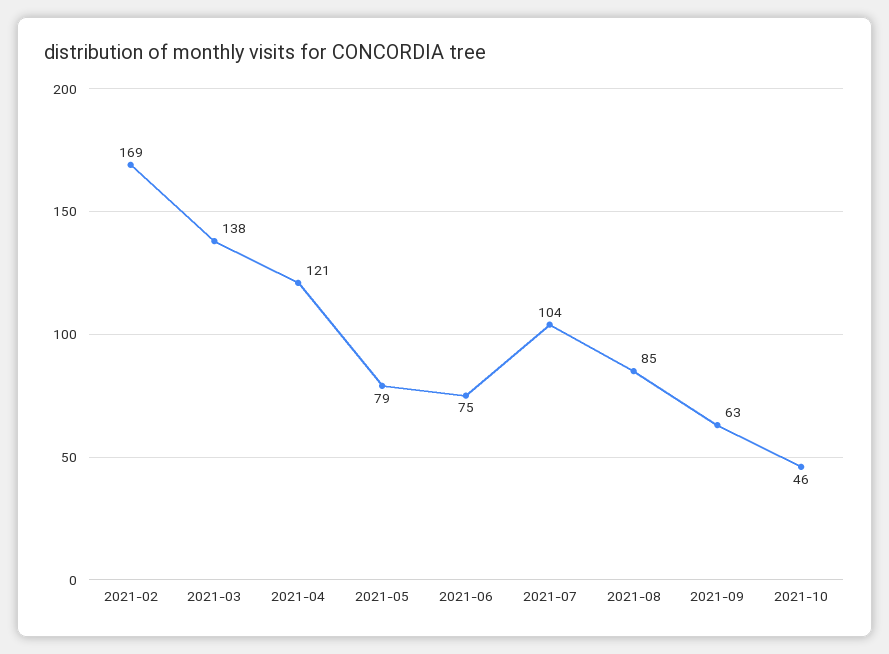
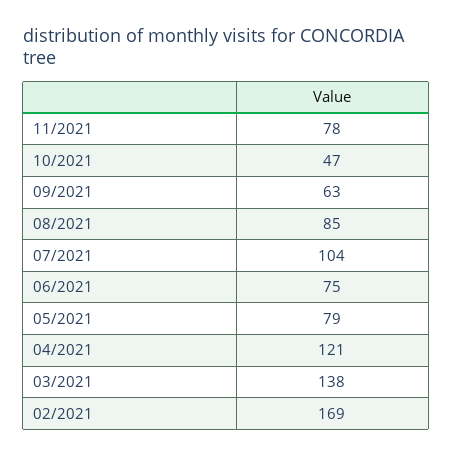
2021-10: 46 -> 47
11/2021: none -> 78

